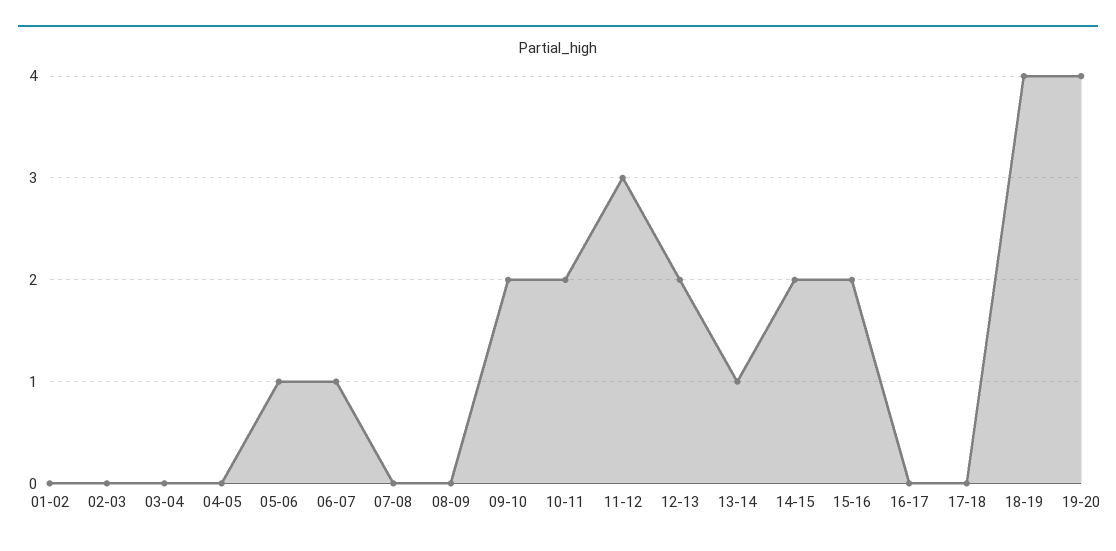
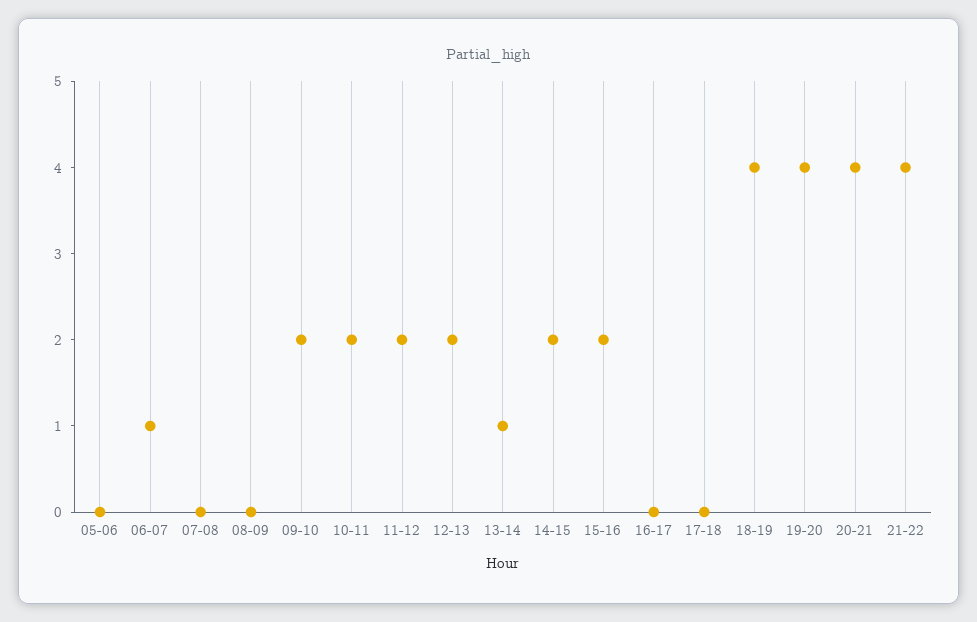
01-02: 0 -> none
02-03: 0 -> none
03-04: 0 -> none
04-05: 0 -> none
05-06: 1 -> 0
11-12: 3 -> 2
20-21: none -> 4
21-22: none -> 4

